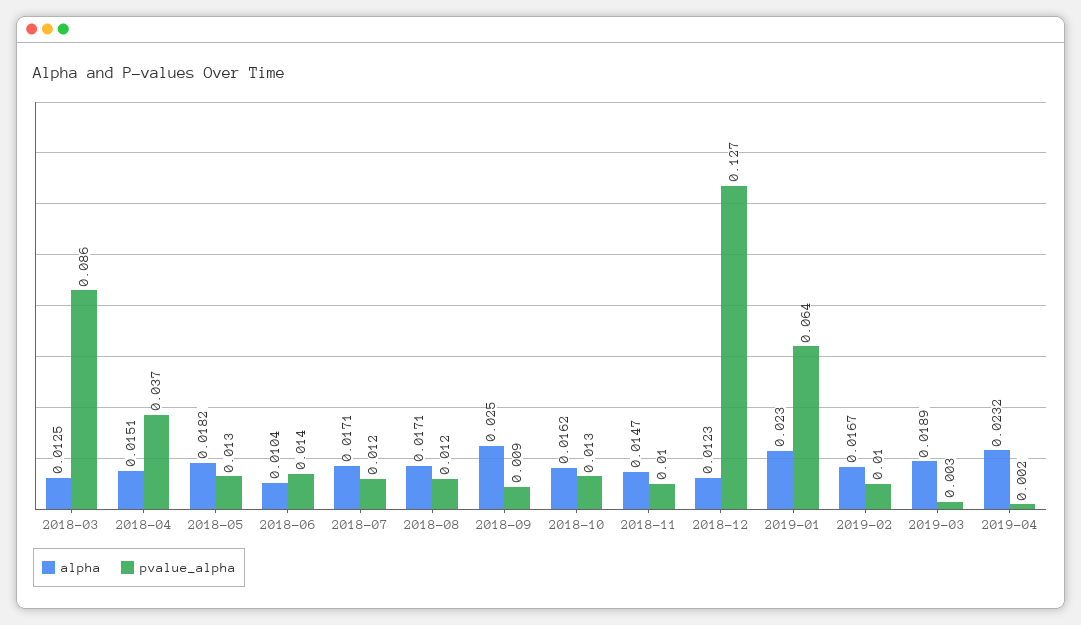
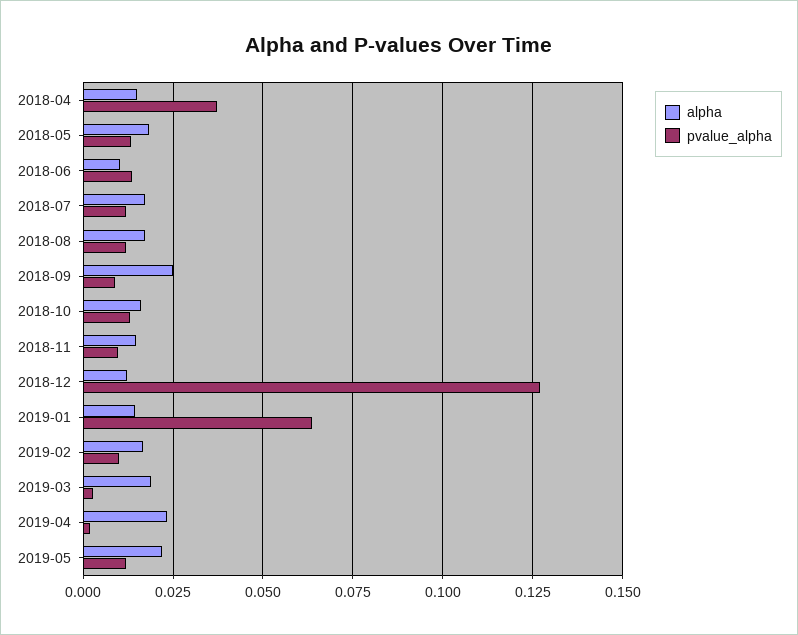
alpha, 2018-03: 0.0125 -> none
pvalue_alpha, 2018-03: 0.086 -> none
alpha, 2019-01: 0.023 -> 0.015
alpha, 2019-05: none -> 0.0225
pvalue_alpha, 2019-05: none -> 0.0125

